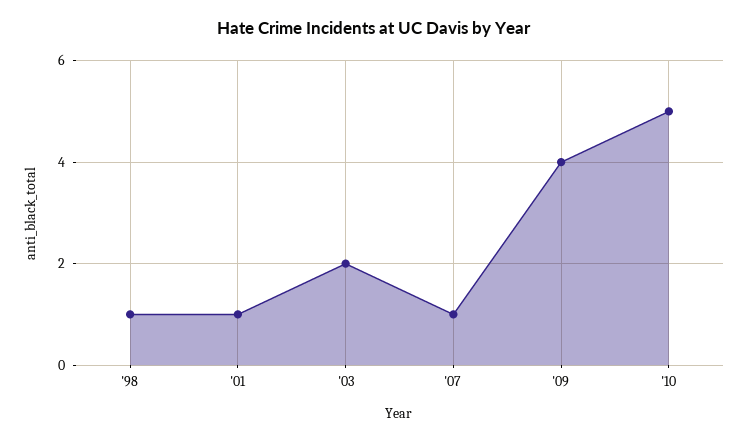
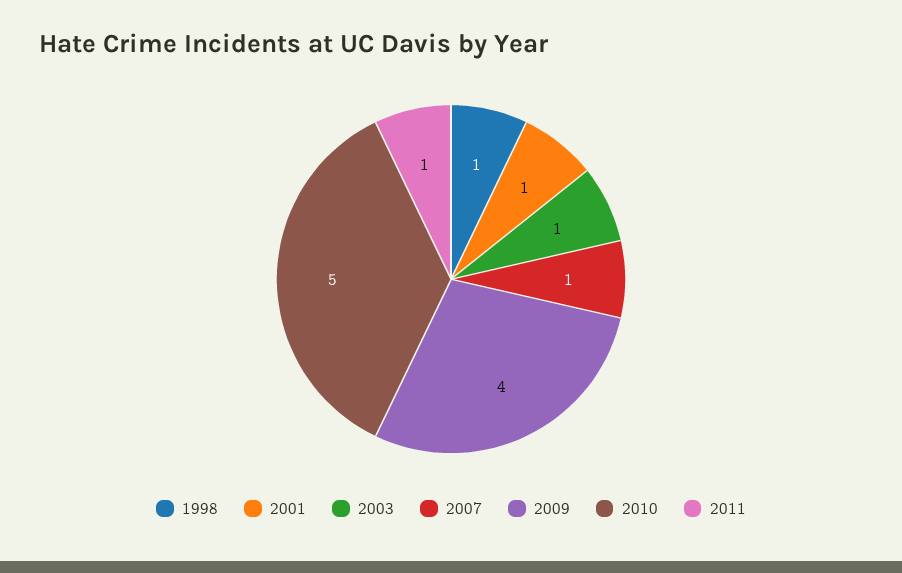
'03: 2 -> 1
2011: none -> 1

